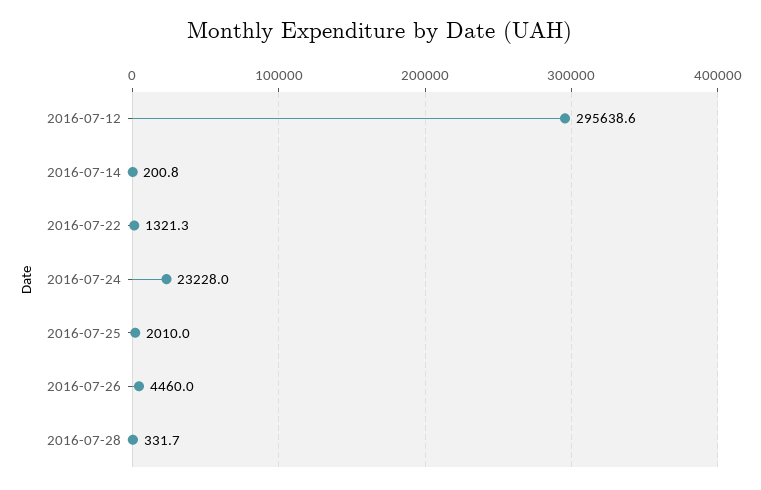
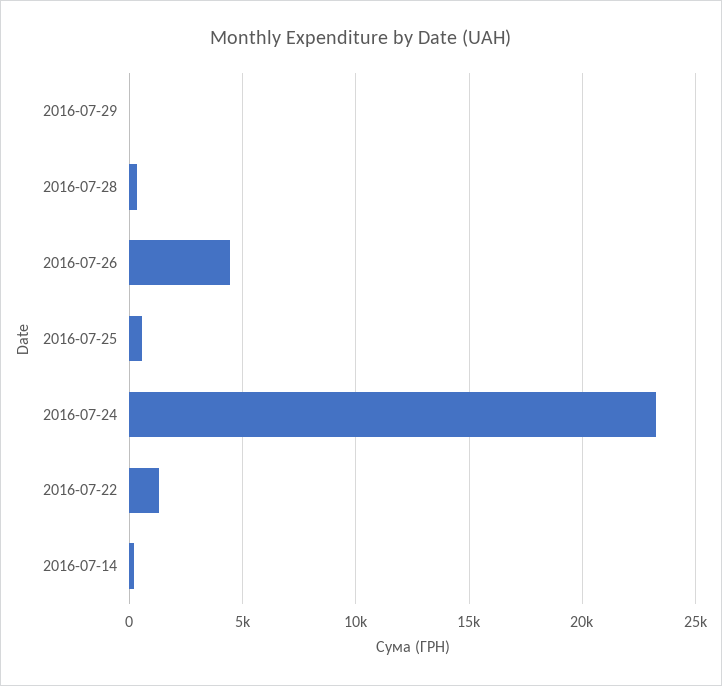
2016-07-12: 295638.6 -> none
2016-07-25: 2010 -> 500
2016-07-29: none -> 0

